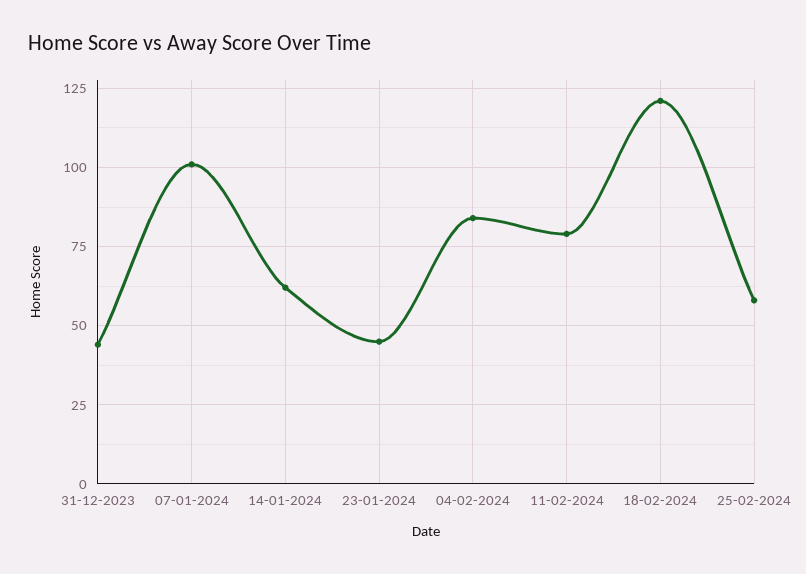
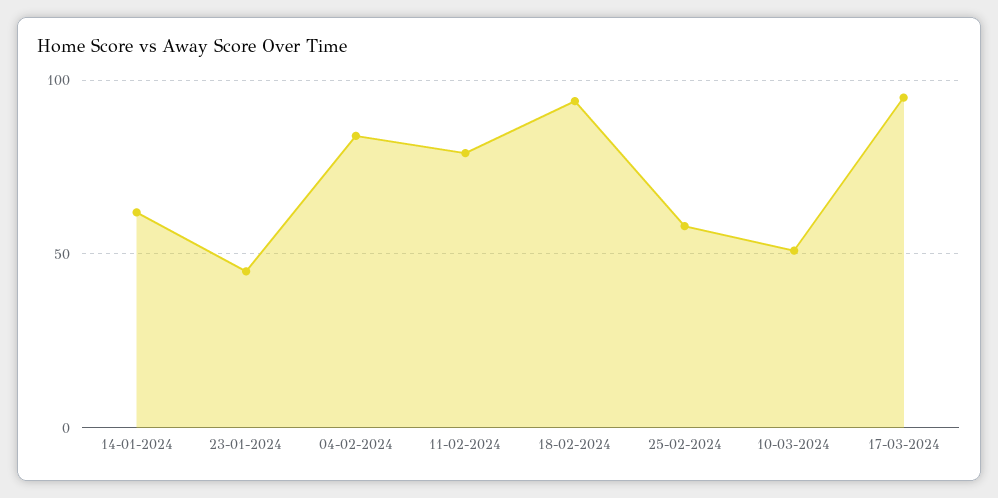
31-12-2023: 45 -> none
07-01-2024: 100 -> none
18-02-2024: 120 -> 95
10-03-2024: none -> 50
17-03-2024: none -> 95

